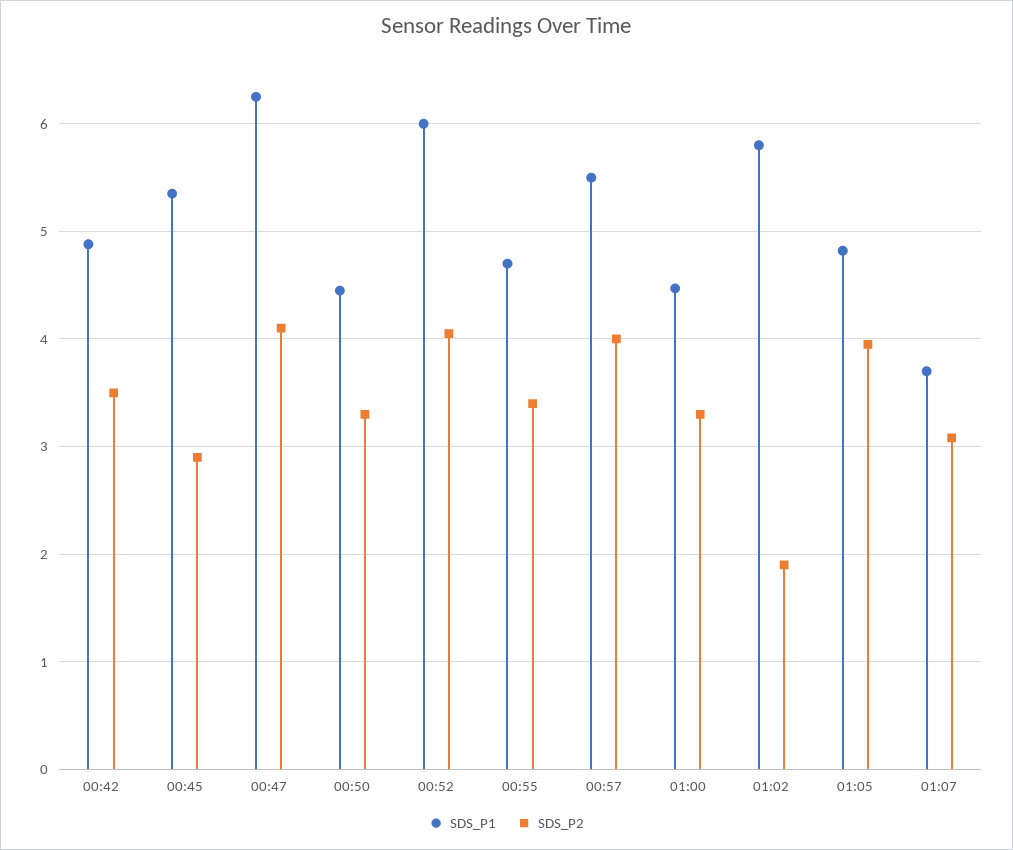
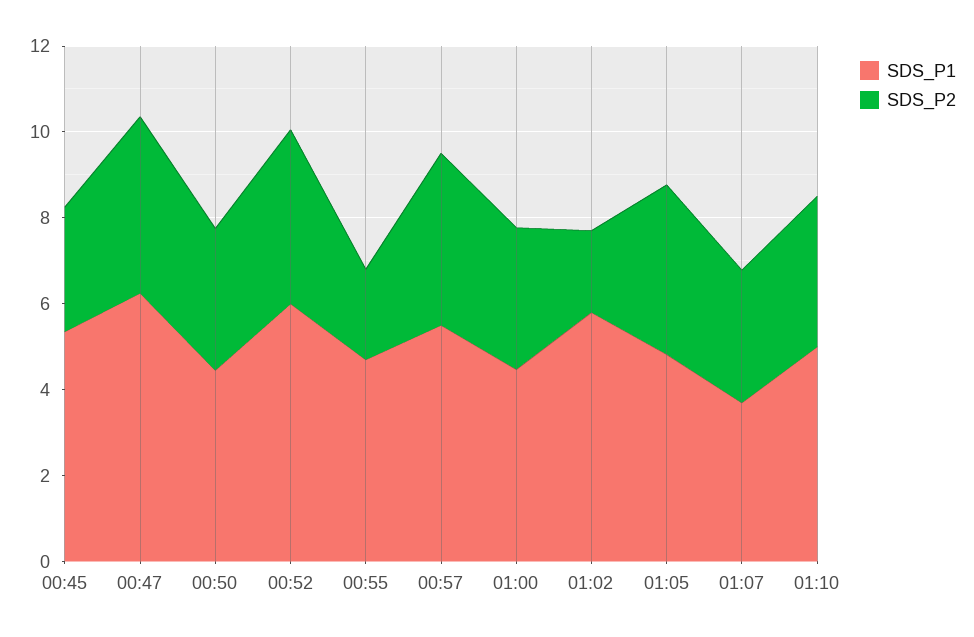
SDS_P1, 00:42: 4.9 -> none
SDS_P2, 00:42: 3.5 -> none
SDS_P2, 00:55: 3.4 -> 2
SDS_P1, 01:10: none -> 5
SDS_P2, 01:10: none -> 3.5

